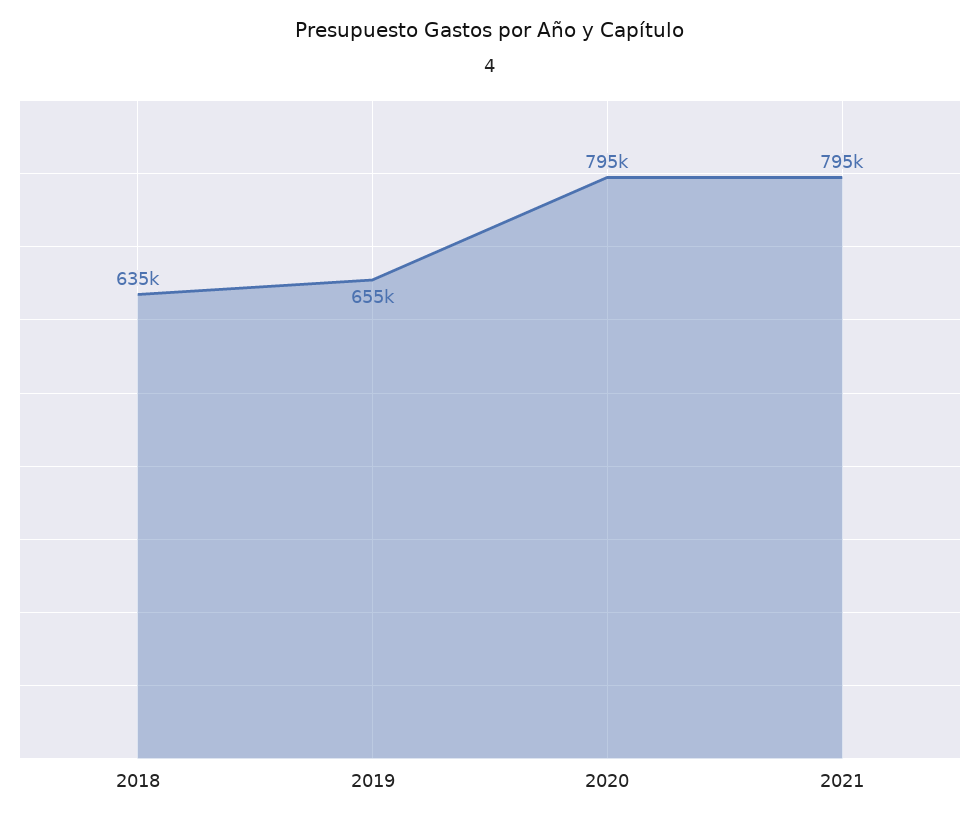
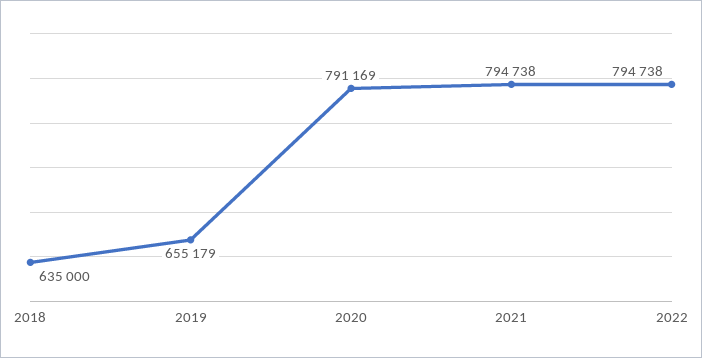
2020: 795000 -> 791169
2022: none -> 794738

